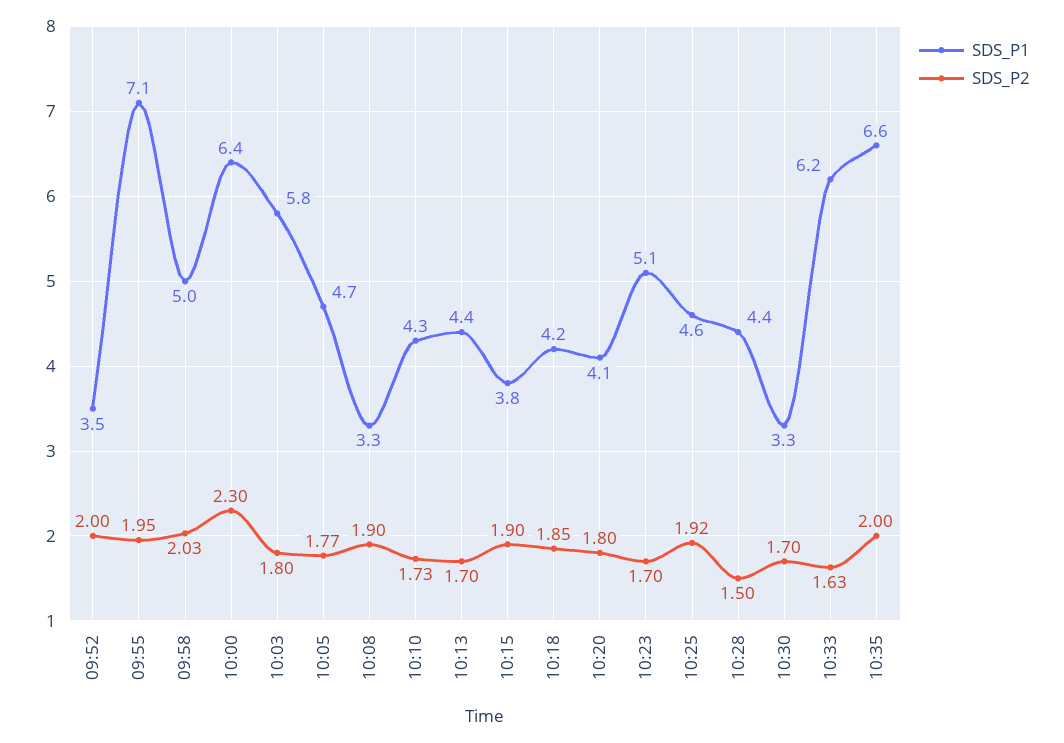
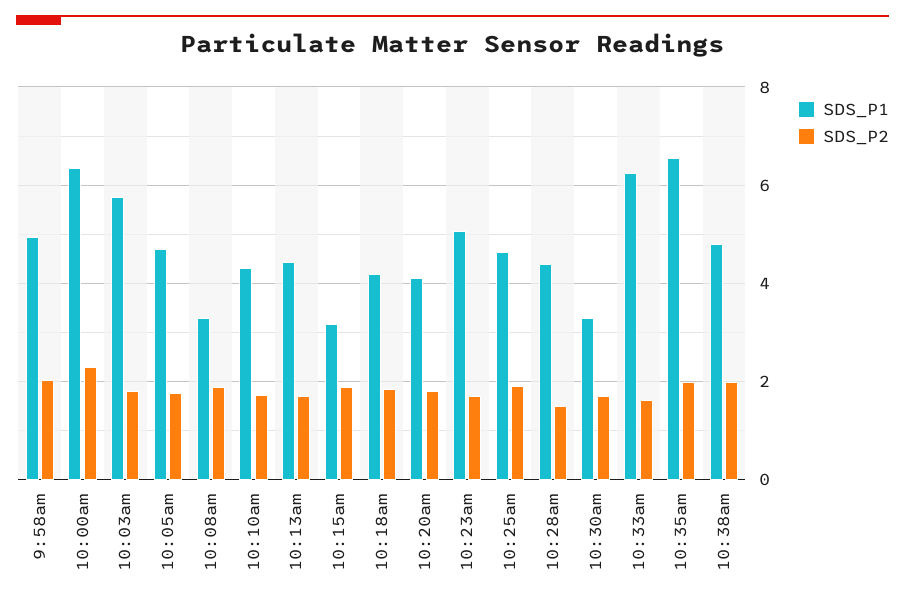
SDS_P1, 09:52: 3.5 -> none
SDS_P2, 09:52: 2 -> none
SDS_P1, 09:55: 7.1 -> none
SDS_P2, 09:55: 1.95 -> none
SDS_P1, 10:15: 3.8 -> 3.2
SDS_P1, 10:38am: none -> 4.8
SDS_P2, 10:38am: none -> 2

